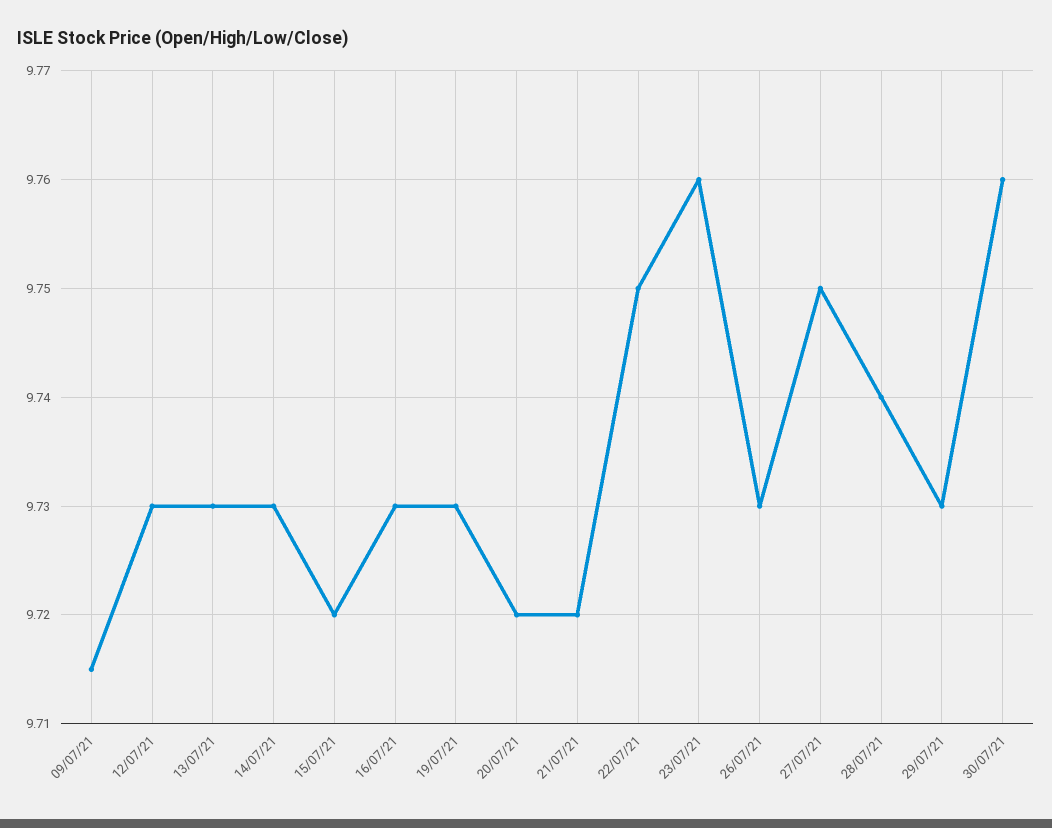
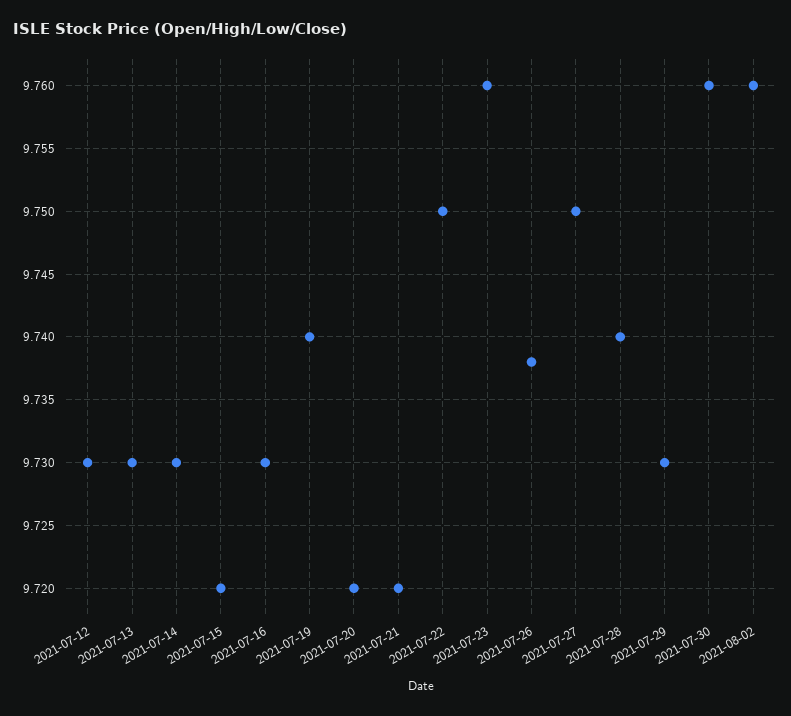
09/07/21: 9.715 -> none
19/07/21: 9.73 -> 9.74
26/07/21: 9.73 -> 9.738
2021-08-02: none -> 9.76

